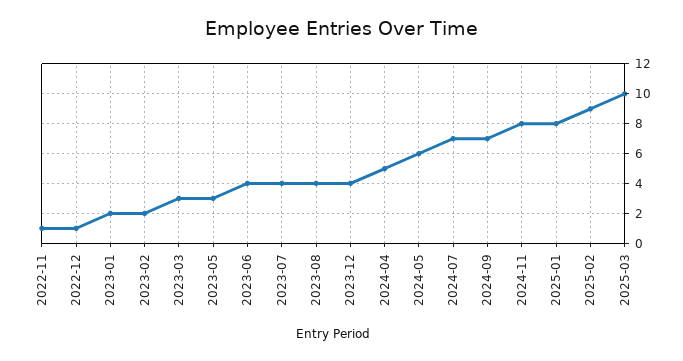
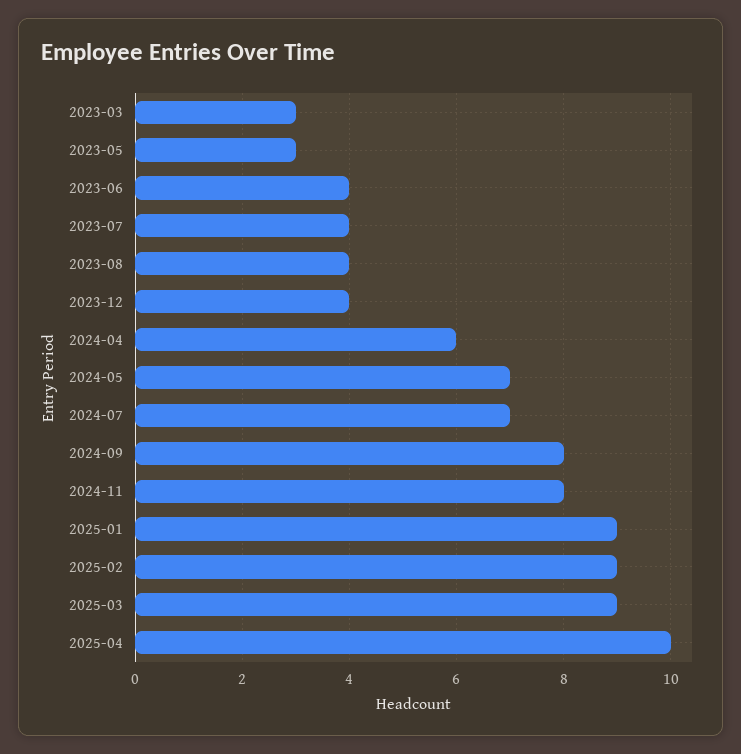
2022-11: 1 -> none
2022-12: 1 -> none
2023-01: 2 -> none
2023-02: 2 -> none
2024-04: 5 -> 6
2024-05: 6 -> 7
2024-09: 7 -> 8
2025-01: 8 -> 9
2025-03: 10 -> 9
2025-04: none -> 10

